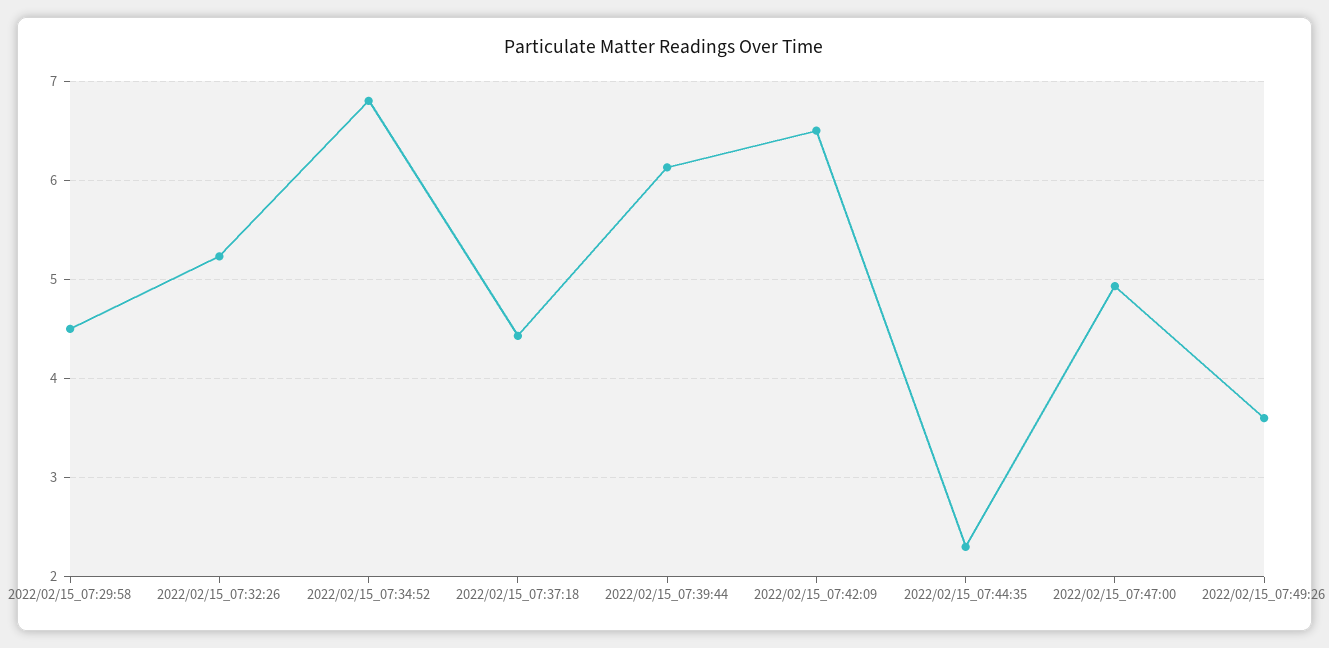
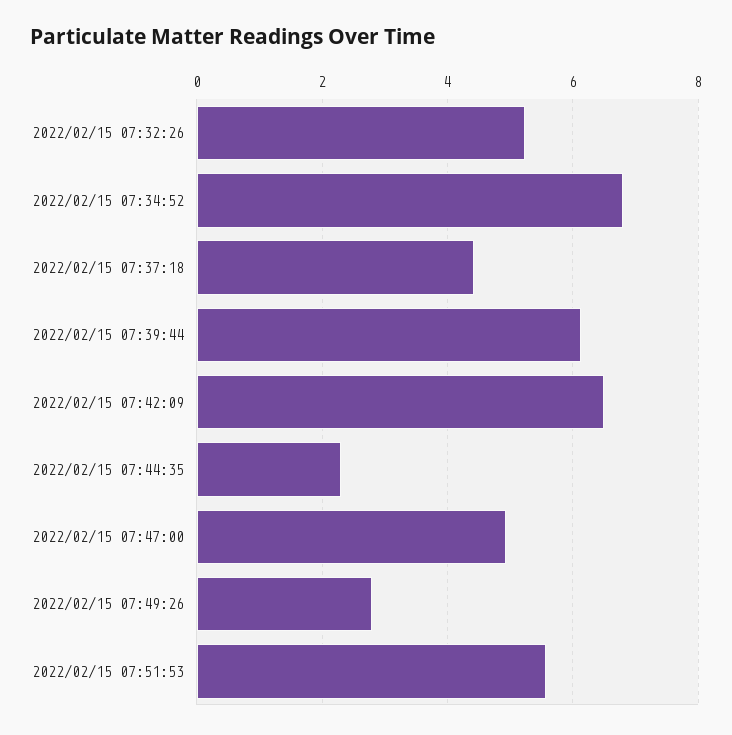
2022/02/15_07:29:58: 4.5 -> none
2022/02/15_07:49:26: 3.6 -> 2.8
2022/02/15 07:51:53: none -> 5.6

